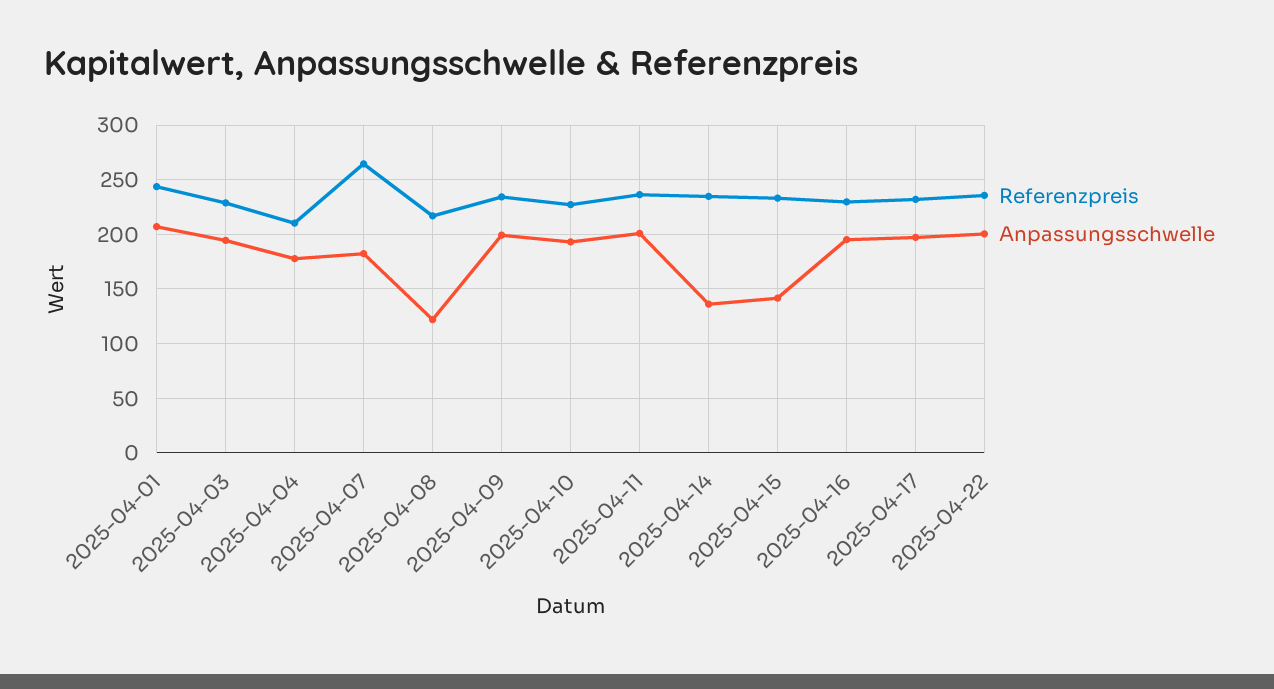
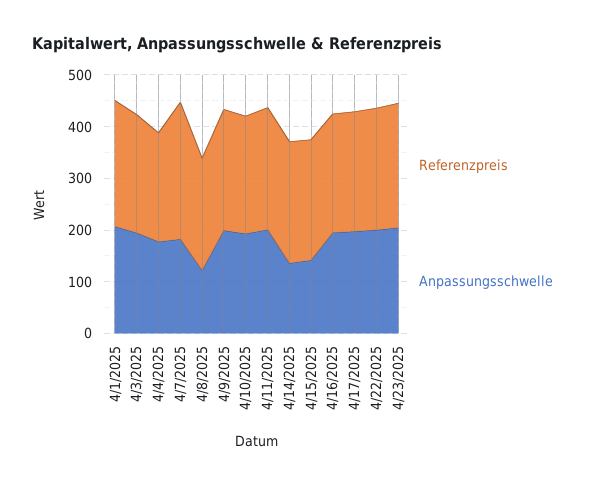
Referenzpreis, 4/23/2025: none -> 240
Anpassungsschwelle, 4/23/2025: none -> 200

